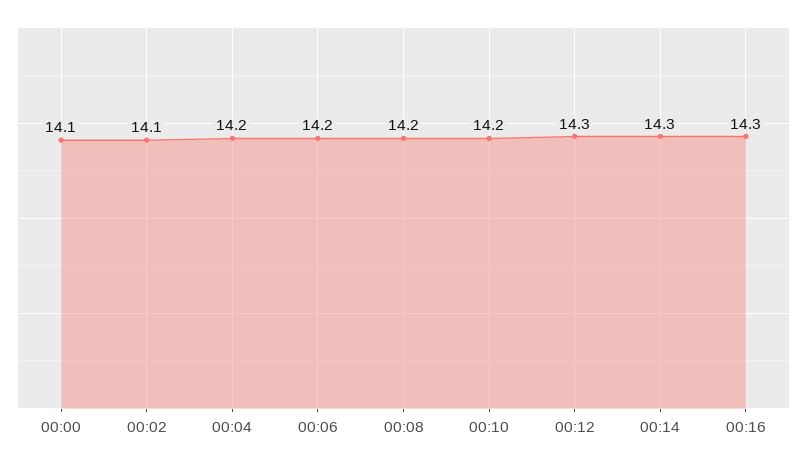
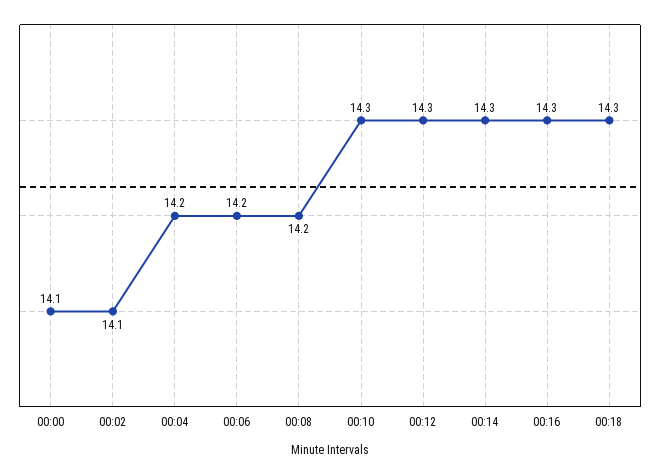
00:10: 14.2 -> 14.3
00:18: none -> 14.3

